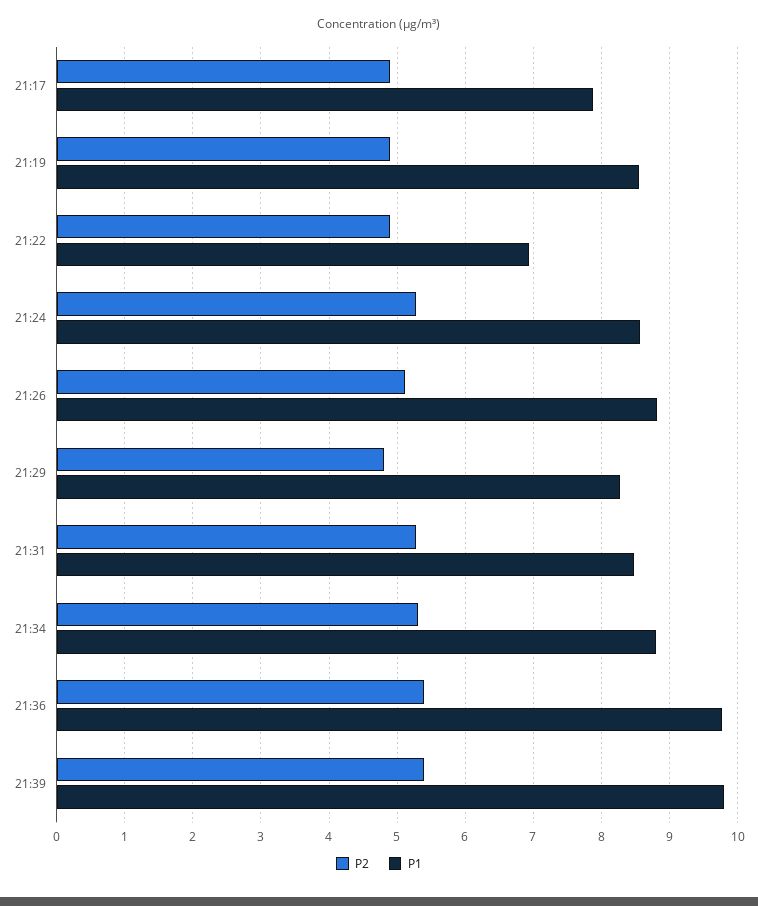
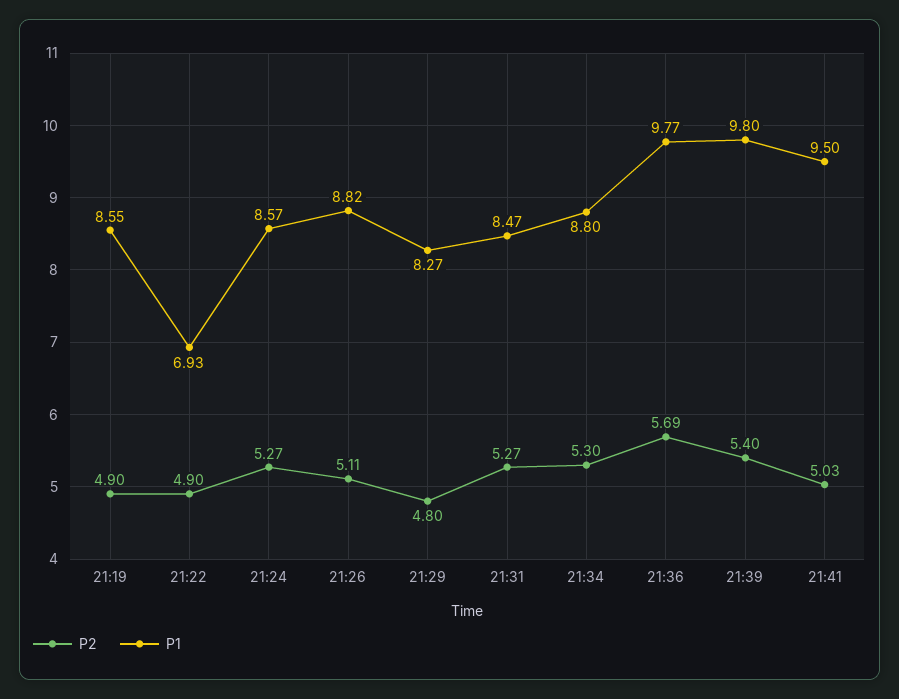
P2, 21:17: 4.9 -> none
P1, 21:17: 7.9 -> none
P2, 21:36: 5.4 -> 5.69
P2, 21:41: none -> 5.03
P1, 21:41: none -> 9.5

